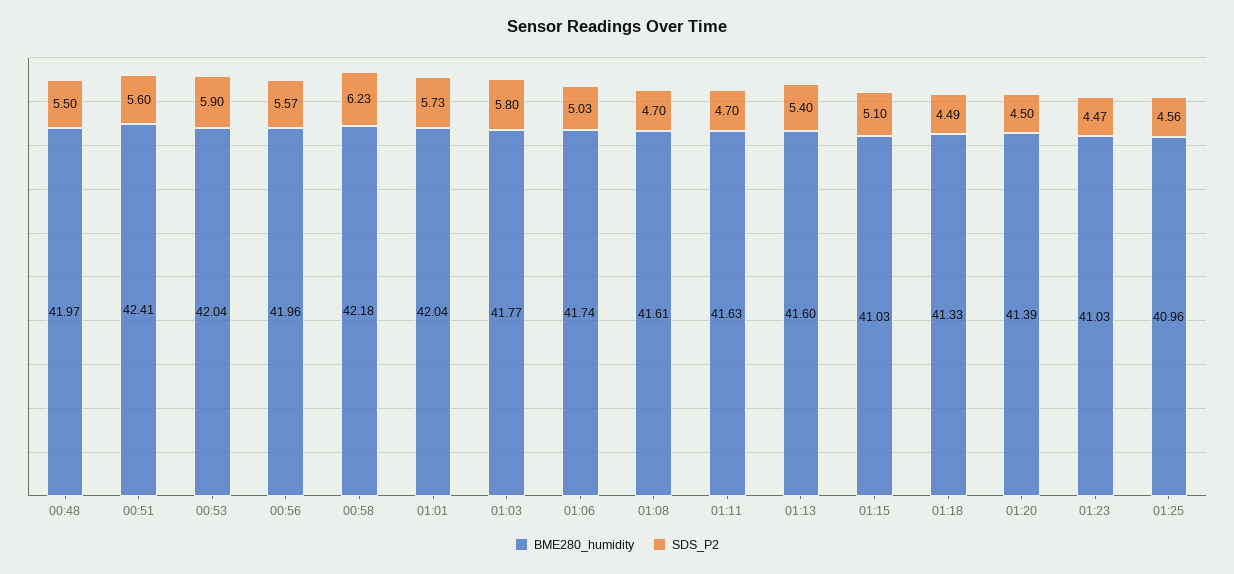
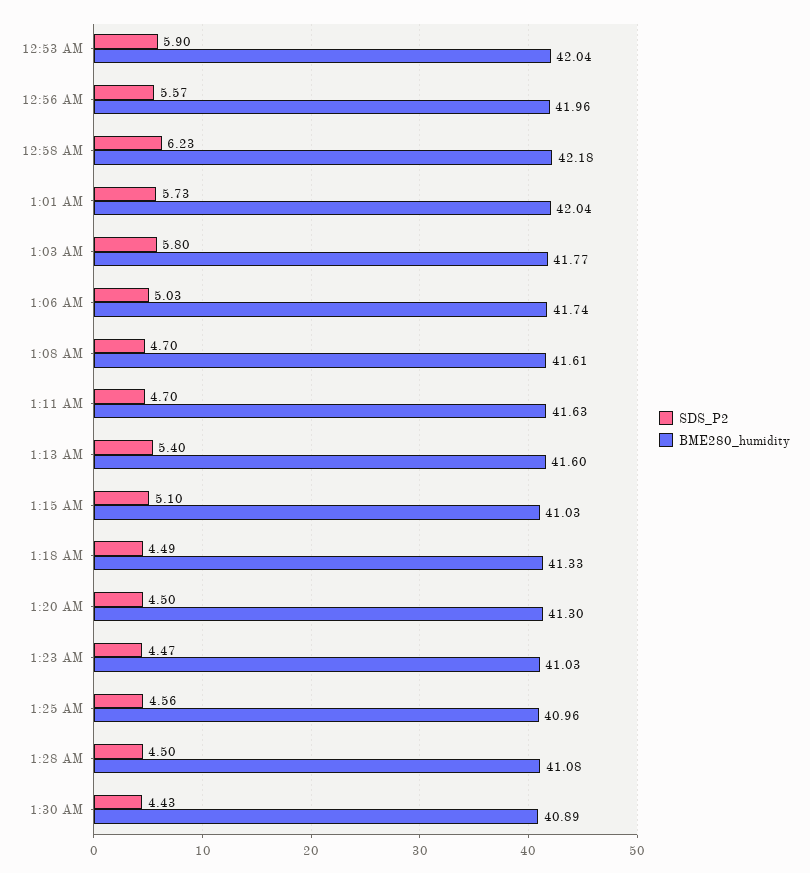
BME280_humidity, 00:48: 41.97 -> none
SDS_P2, 00:48: 5.5 -> none
BME280_humidity, 00:51: 42.41 -> none
SDS_P2, 00:51: 5.6 -> none
BME280_humidity, 01:20: 41.39 -> 41.3
SDS_P2, 1:28 AM: none -> 4.5
BME280_humidity, 1:28 AM: none -> 41.08
SDS_P2, 1:30 AM: none -> 4.43
BME280_humidity, 1:30 AM: none -> 40.89

